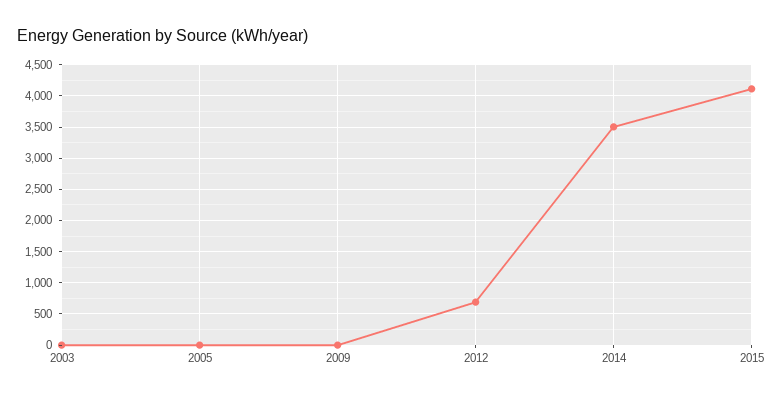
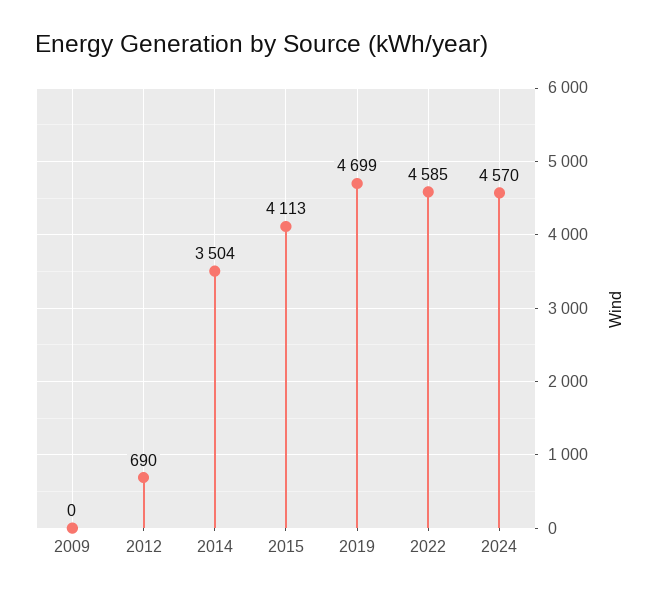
2003: 0 -> none
2005: 0 -> none
2019: none -> 4699
2022: none -> 4585
2024: none -> 4570

